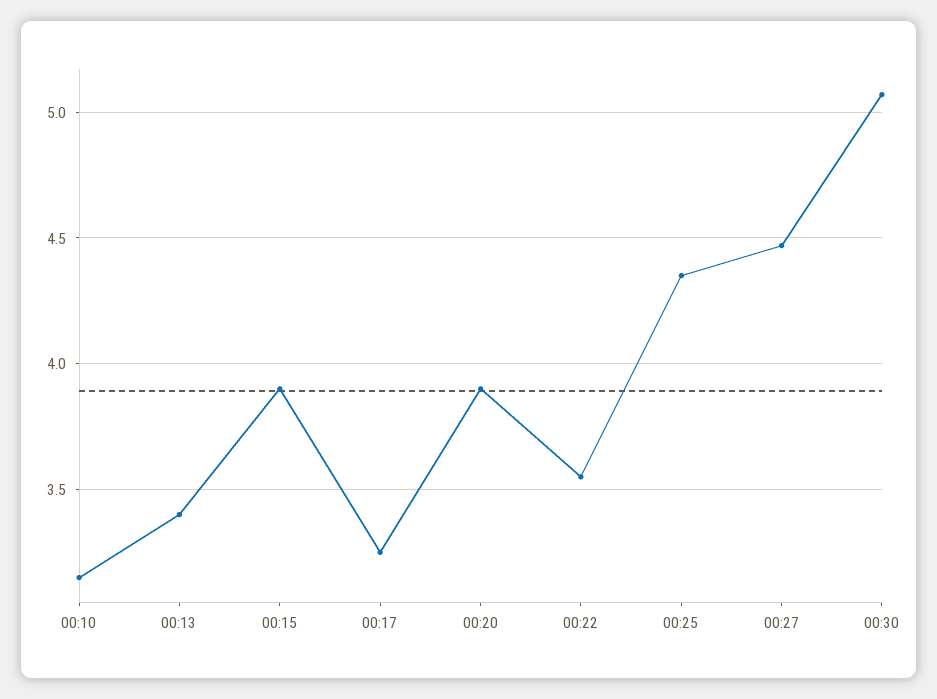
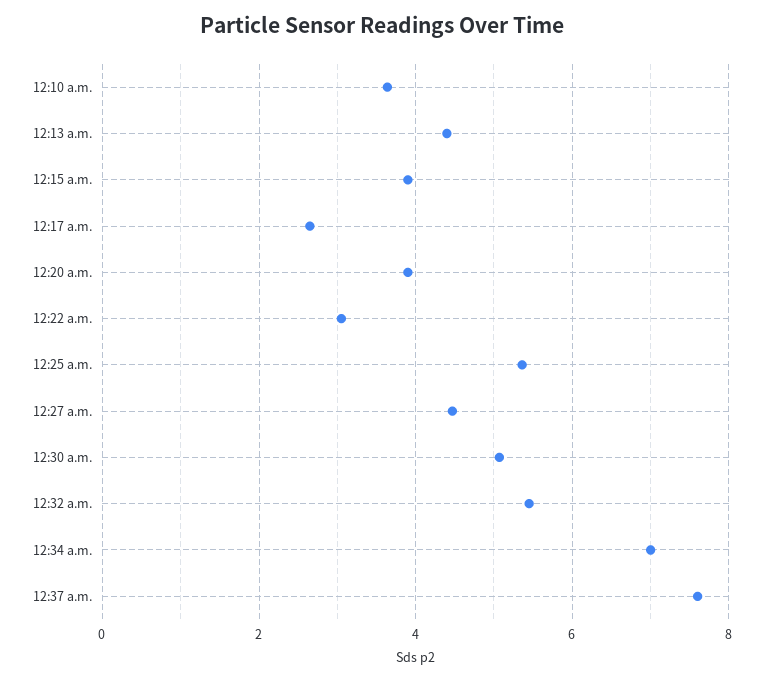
00:10: 3.15 -> 3.6
00:13: 3.4 -> 4.4
00:17: 3.25 -> 2.6
00:22: 3.55 -> 3
00:25: 4.35 -> 5.4
12:32 a.m.: none -> 5.4
12:34 a.m.: none -> 7
12:37 a.m.: none -> 7.6

